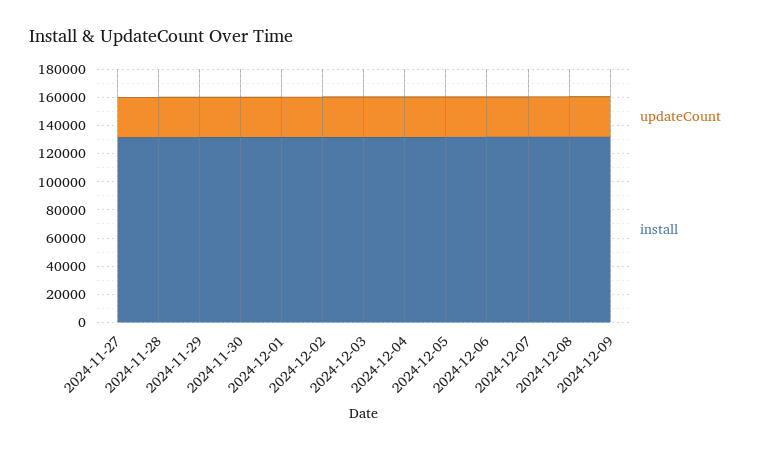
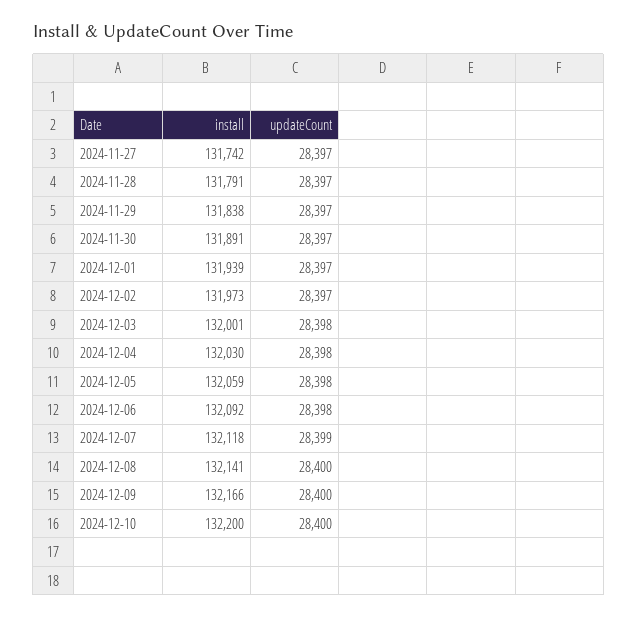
install, 2024-12-10: none -> 132200
updateCount, 2024-12-10: none -> 28400

